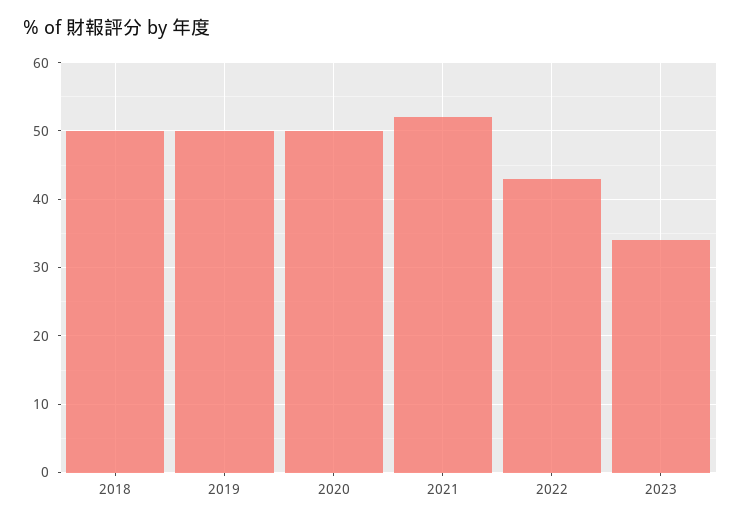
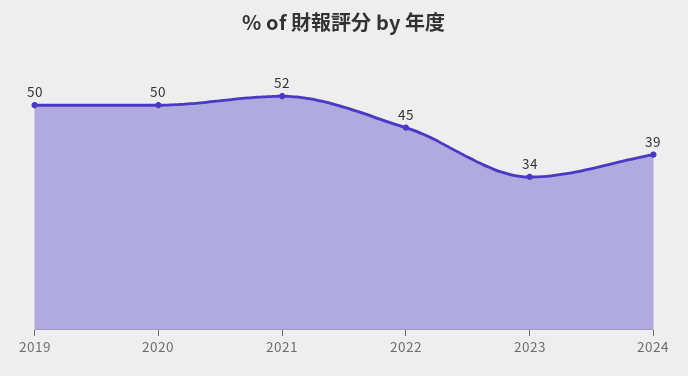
2018: 50 -> none
2022: 43 -> 45
2024: none -> 39

